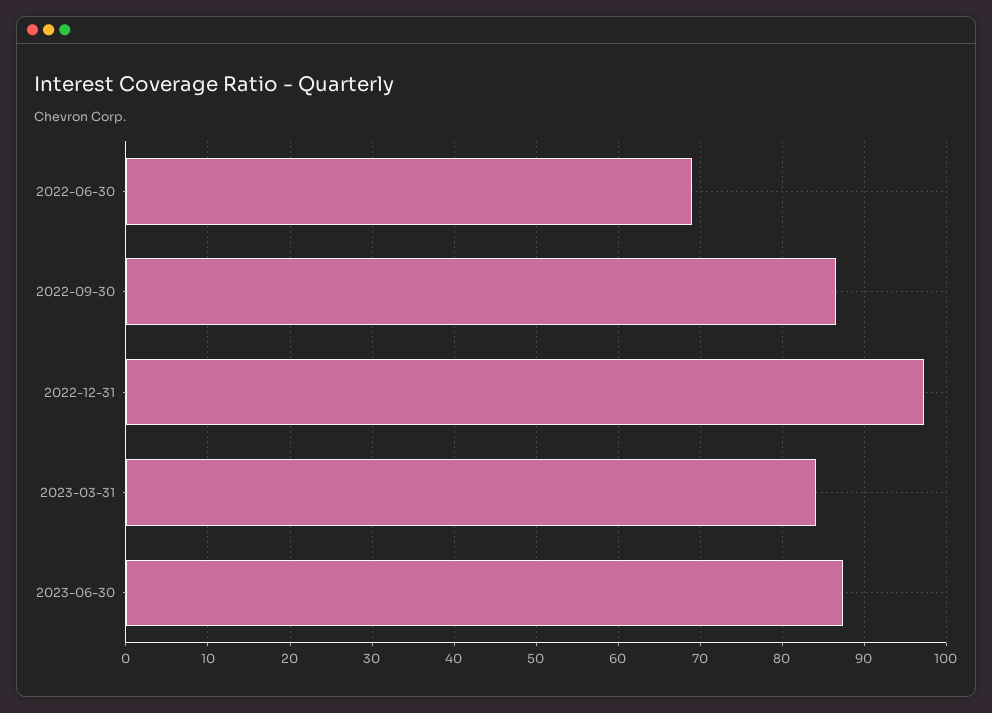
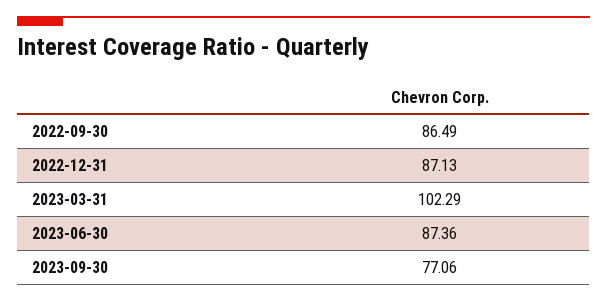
2022-06-30: 69 -> none
2022-12-31: 97 -> 87.13
2023-03-31: 84 -> 102.29
2023-09-30: none -> 77.06

